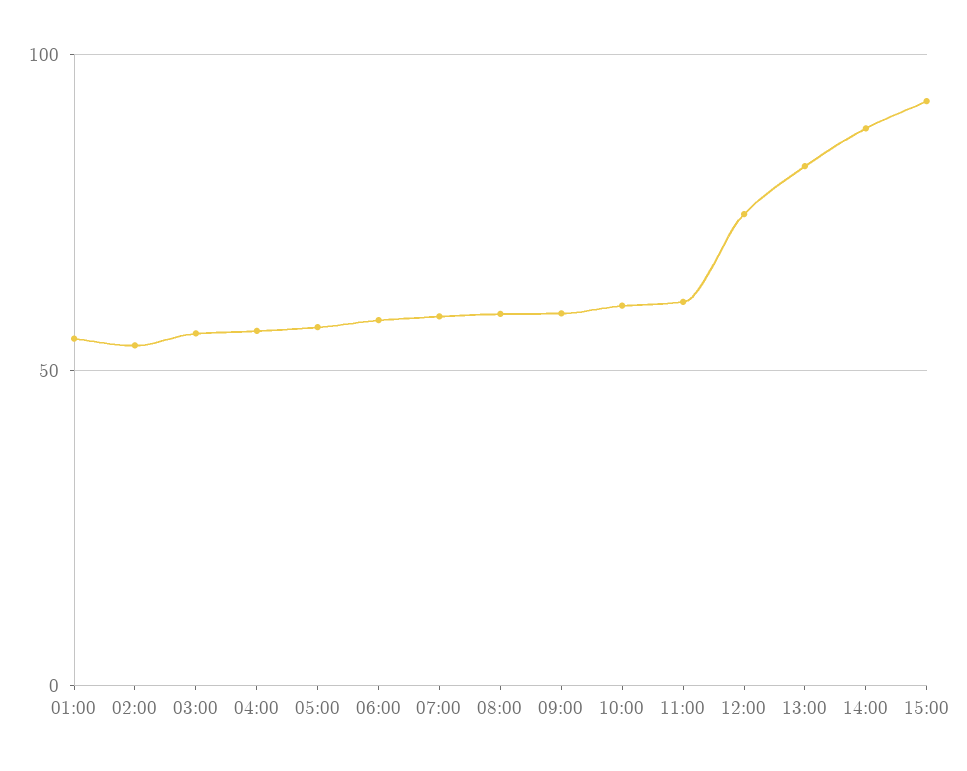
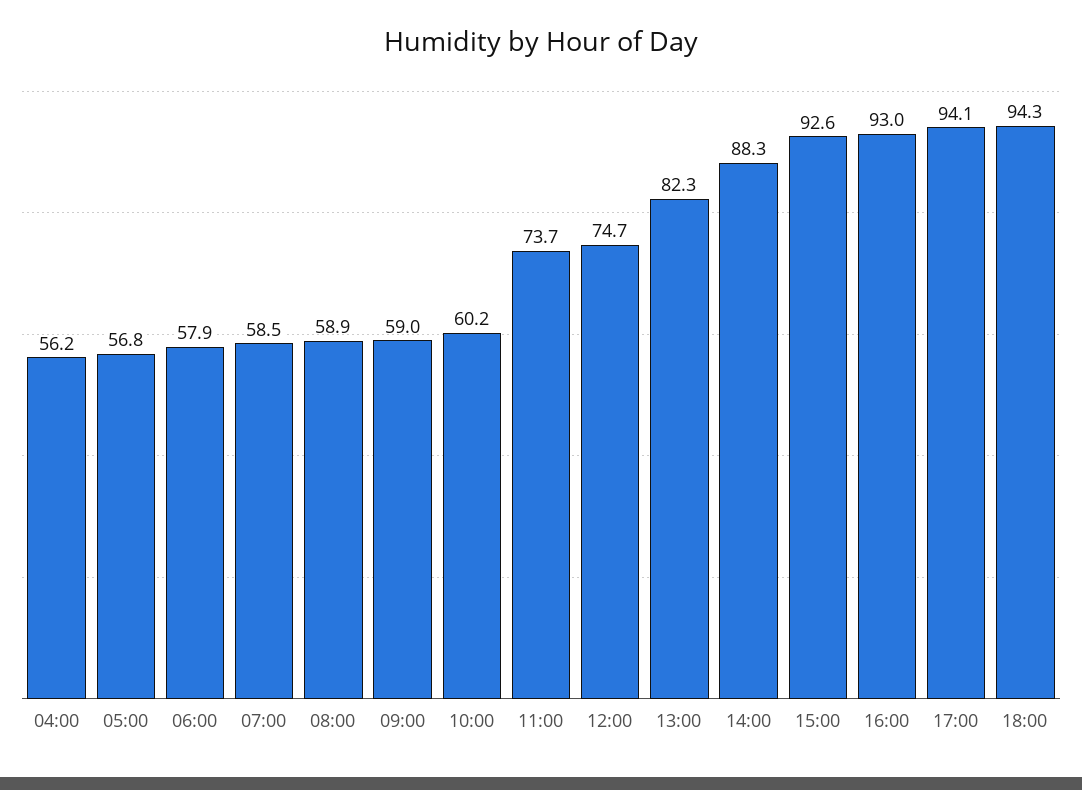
01:00: 55 -> none
02:00: 55 -> none
03:00: 55 -> none
11:00: 60 -> 73.7
16:00: none -> 93
17:00: none -> 94.1
18:00: none -> 94.3

